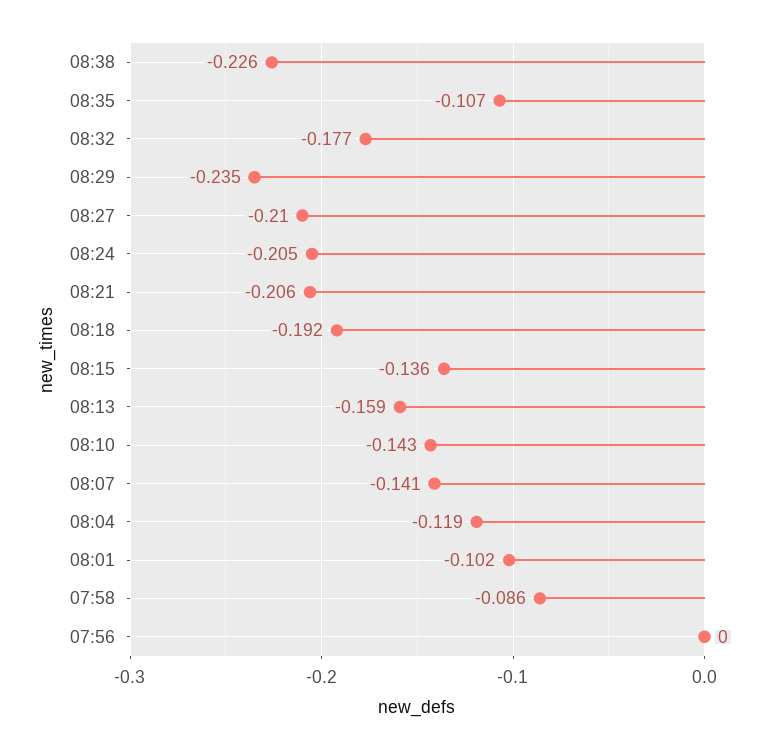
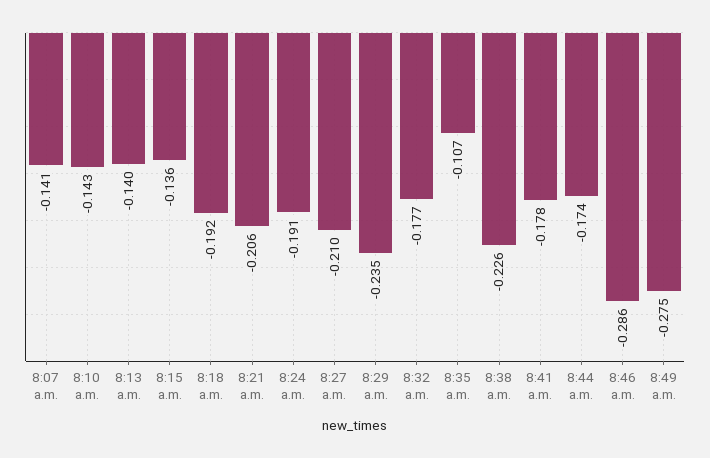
08:24: -0.205 -> -0.191
08:13: -0.159 -> -0.14
08:04: -0.119 -> none
08:01: -0.102 -> none
07:58: -0.086 -> none
07:56: 0 -> none
8:41 a.m.: none -> -0.178
8:44 a.m.: none -> -0.174
8:46 a.m.: none -> -0.286
8:49 a.m.: none -> -0.275

